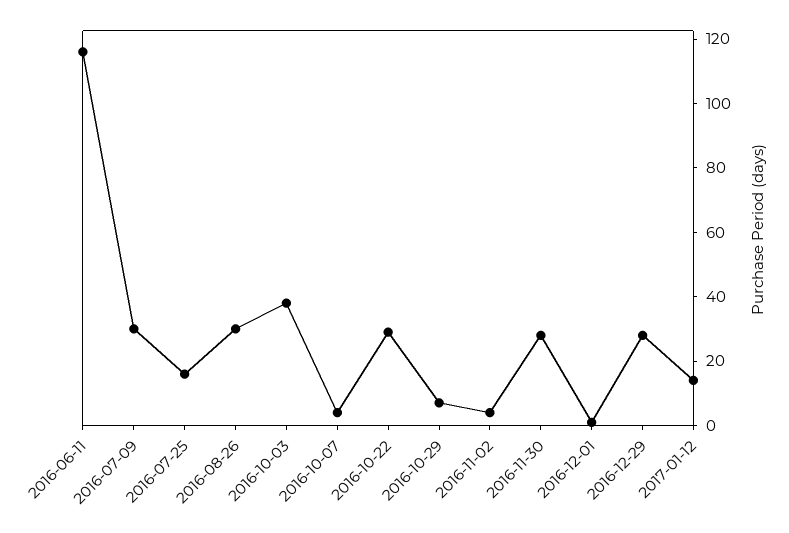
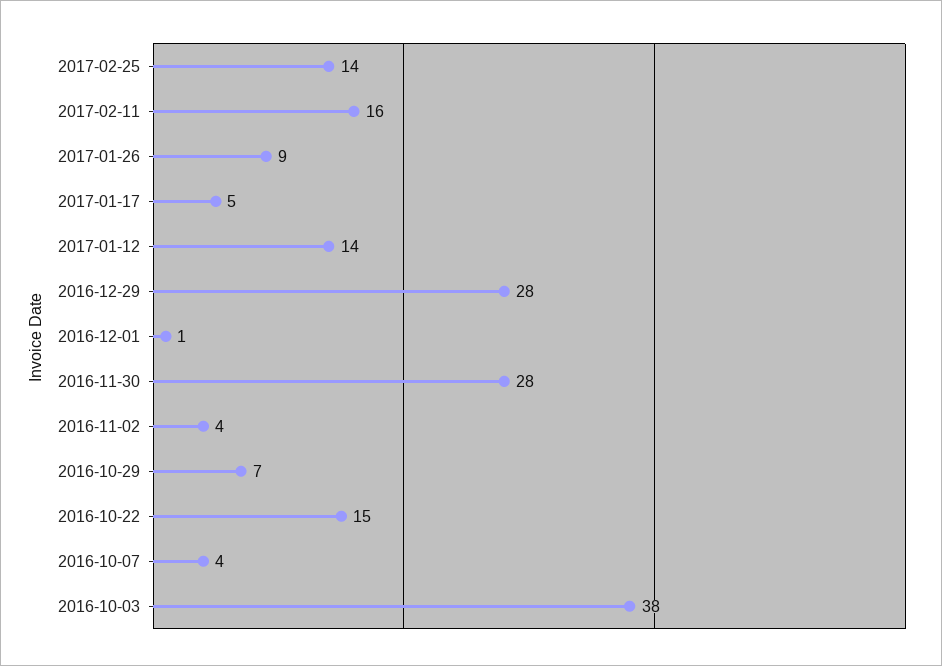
2016-06-11: 115 -> none
2016-07-09: 30 -> none
2016-07-25: 15 -> none
2016-08-26: 30 -> none
2016-10-22: 30 -> 15
2017-02-25: none -> 14
2017-02-11: none -> 16
2017-01-26: none -> 9
2017-01-17: none -> 5

